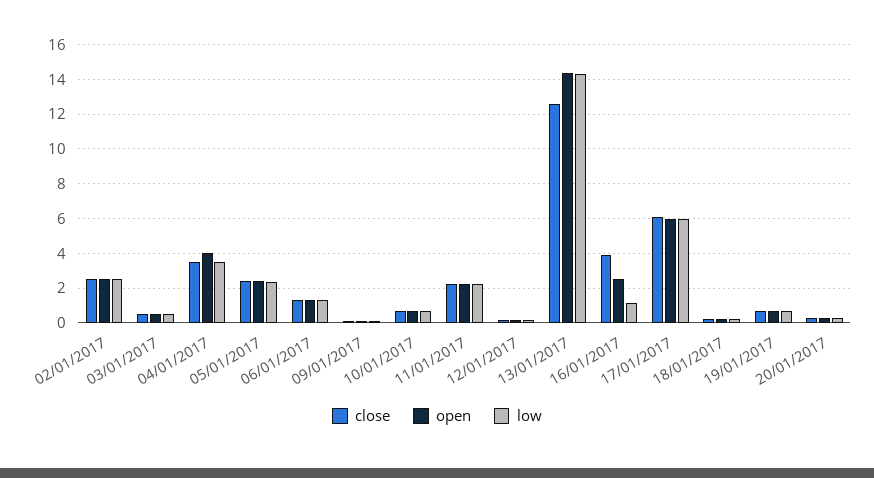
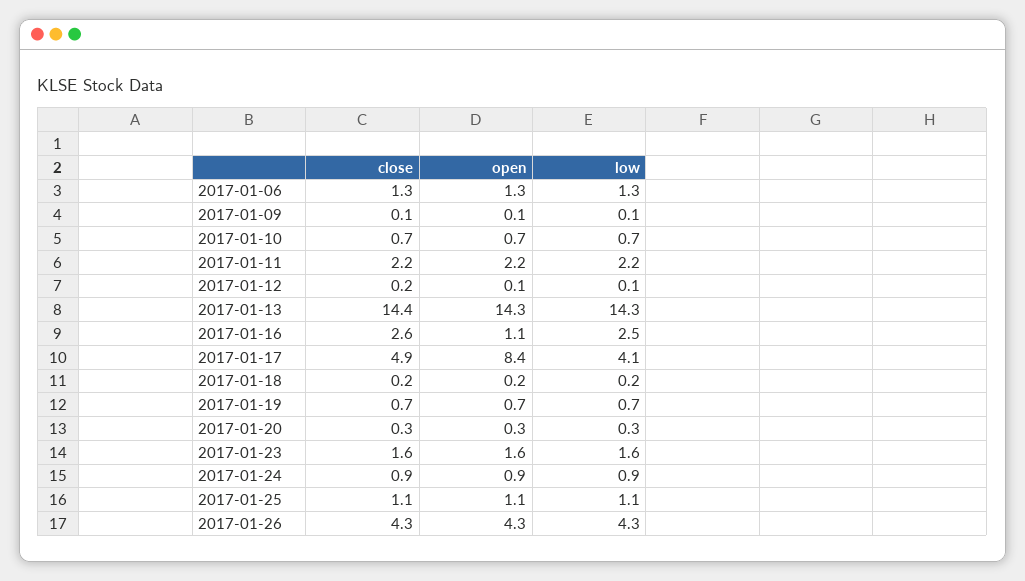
close, 02/01/2017: 2.5 -> none
open, 02/01/2017: 2.5 -> none
low, 02/01/2017: 2.5 -> none
close, 03/01/2017: 0.5 -> none
open, 03/01/2017: 0.5 -> none
low, 03/01/2017: 0.5 -> none
close, 04/01/2017: 3.5 -> none
open, 04/01/2017: 4 -> none
low, 04/01/2017: 3.5 -> none
close, 05/01/2017: 2.5 -> none
open, 05/01/2017: 2.5 -> none
low, 05/01/2017: 2.5 -> none
close, 13/01/2017: 12.5 -> 14.4
close, 16/01/2017: 4 -> 2.6
open, 16/01/2017: 2.5 -> 1.1
low, 16/01/2017: 1 -> 2.5
close, 17/01/2017: 6 -> 4.9
open, 17/01/2017: 6 -> 8.4
low, 17/01/2017: 6 -> 4.1
close, 2017-01-23: none -> 1.6
open, 2017-01-23: none -> 1.6
low, 2017-01-23: none -> 1.6
close, 2017-01-24: none -> 0.9
open, 2017-01-24: none -> 0.9
low, 2017-01-24: none -> 0.9
close, 2017-01-25: none -> 1.1
open, 2017-01-25: none -> 1.1
low, 2017-01-25: none -> 1.1
close, 2017-01-26: none -> 4.3
open, 2017-01-26: none -> 4.3
low, 2017-01-26: none -> 4.3

